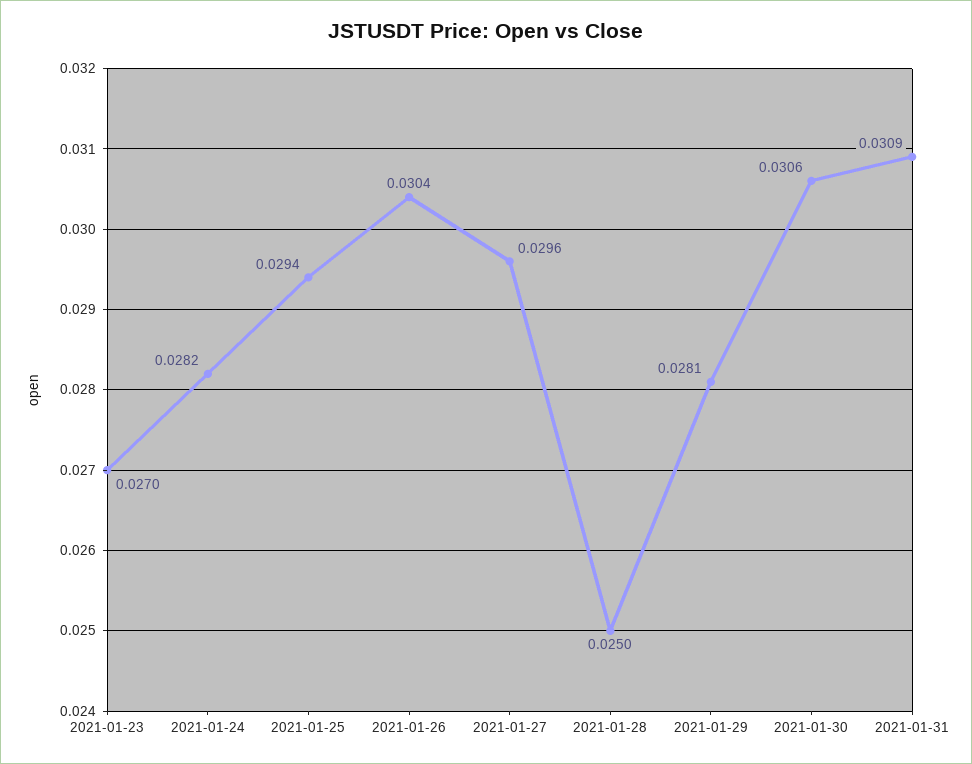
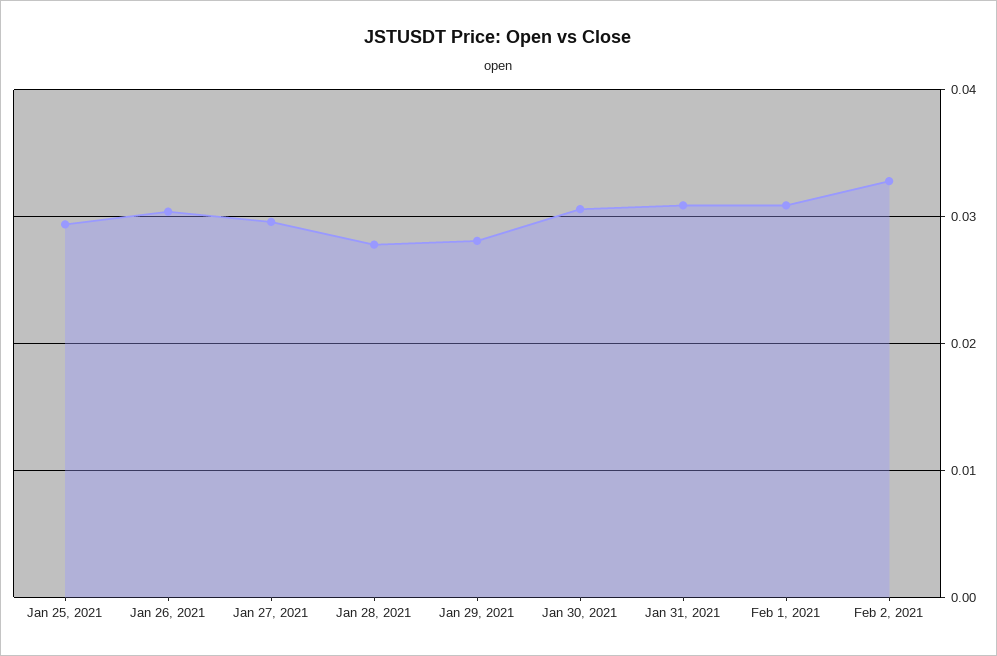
2021-01-23: 0.027 -> none
2021-01-24: 0.0282 -> none
2021-01-28: 0.025 -> 0.028
Feb 1, 2021: none -> 0.031
Feb 2, 2021: none -> 0.033

